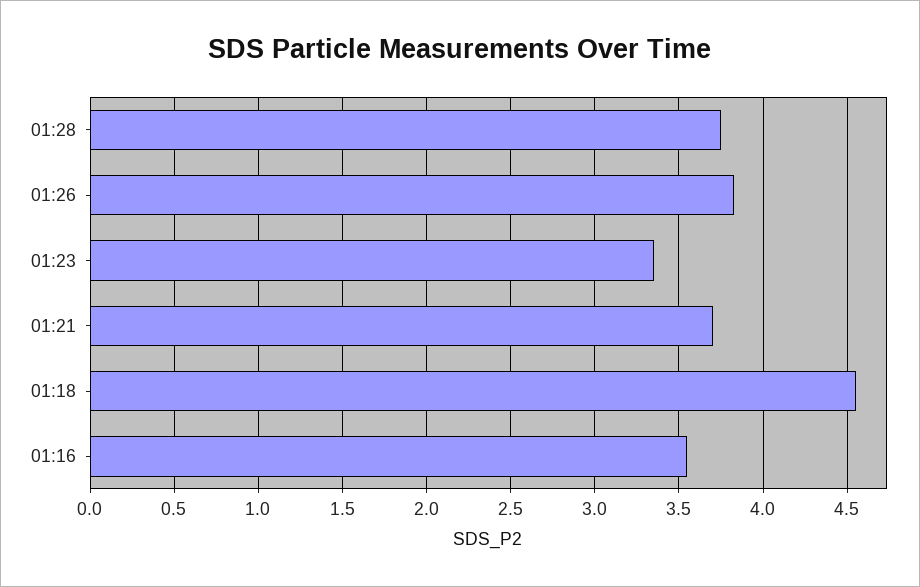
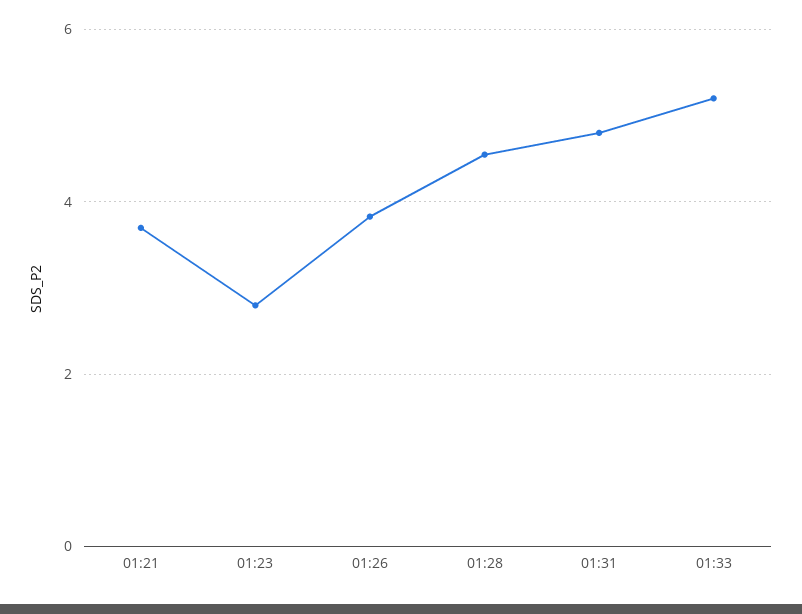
01:28: 3.75 -> 4.6
01:23: 3.35 -> 2.8
01:18: 4.55 -> none
01:16: 3.55 -> none
01:31: none -> 4.8
01:33: none -> 5.2

